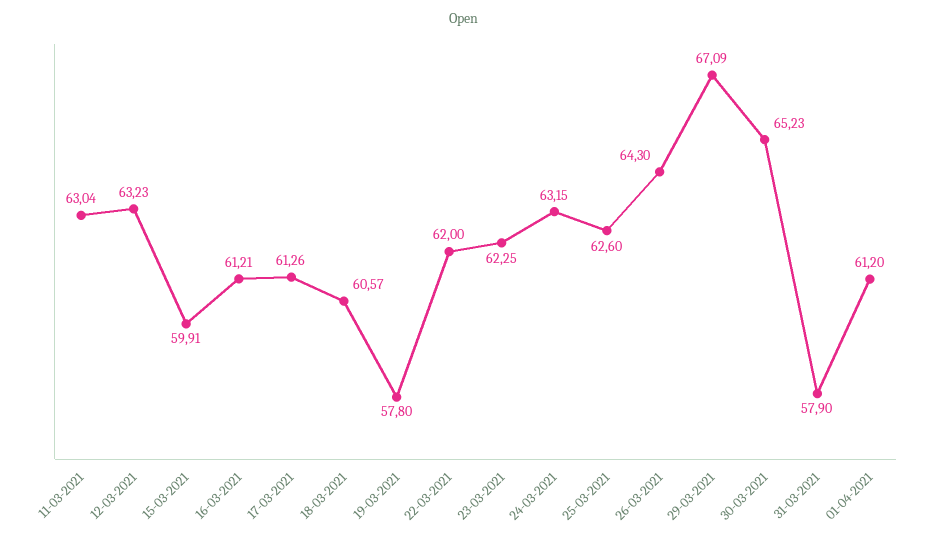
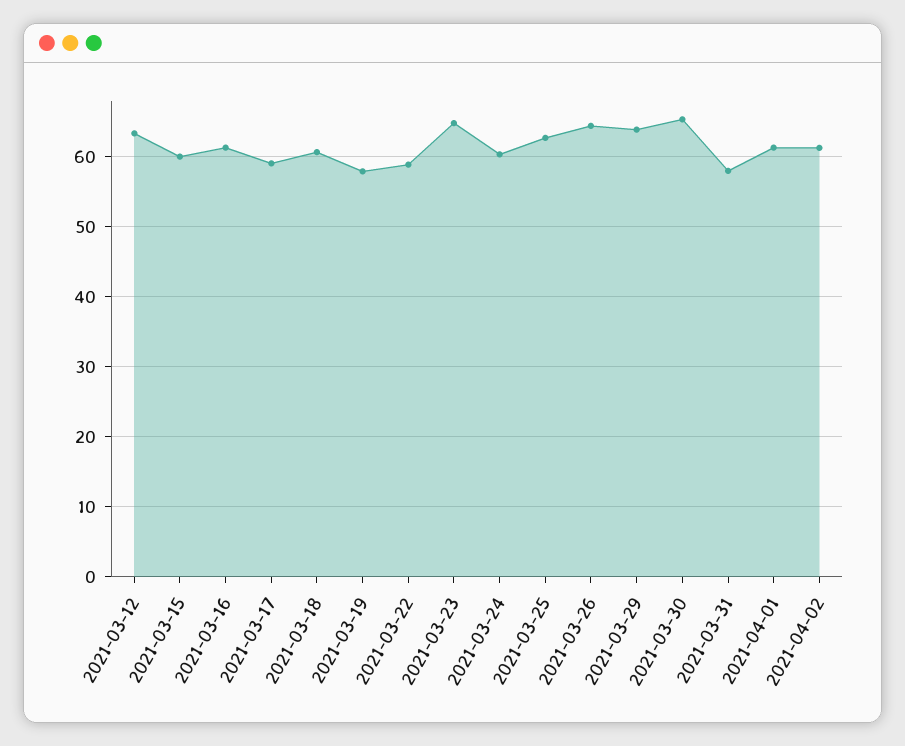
11-03-2021: 63.04 -> none
17-03-2021: 61.26 -> 59
22-03-2021: 62 -> 59
23-03-2021: 62.25 -> 65
24-03-2021: 63.15 -> 60
29-03-2021: 67.09 -> 64
2021-04-02: none -> 61

